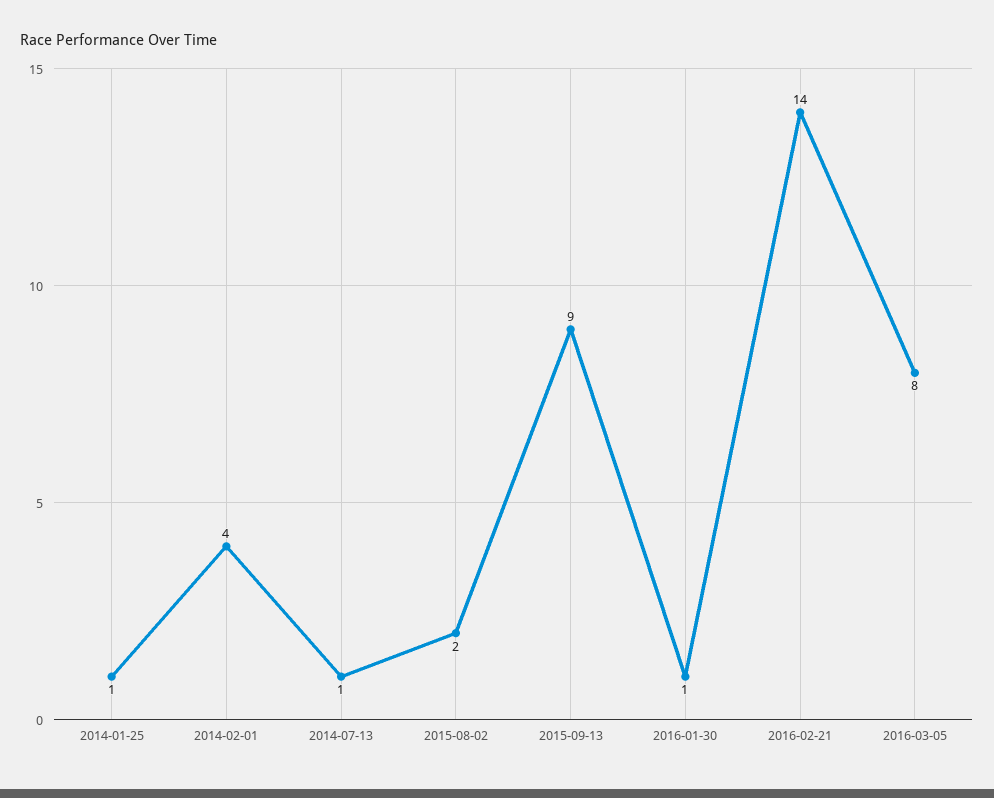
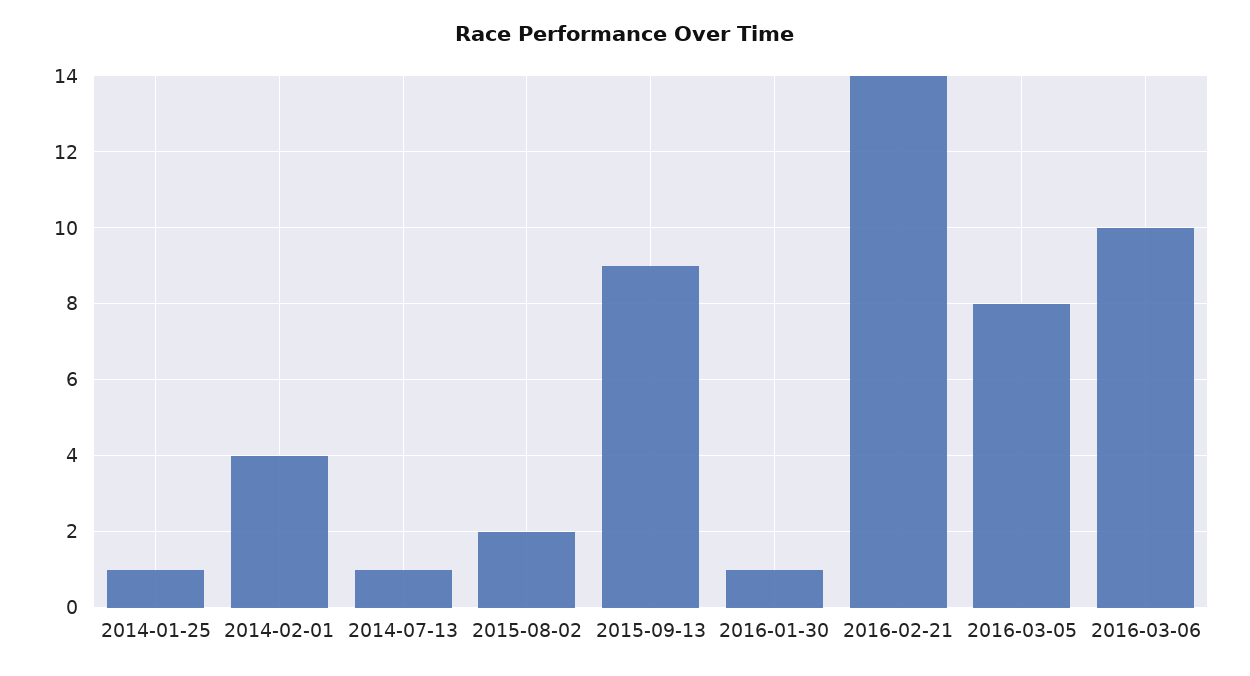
2016-03-06: none -> 10

